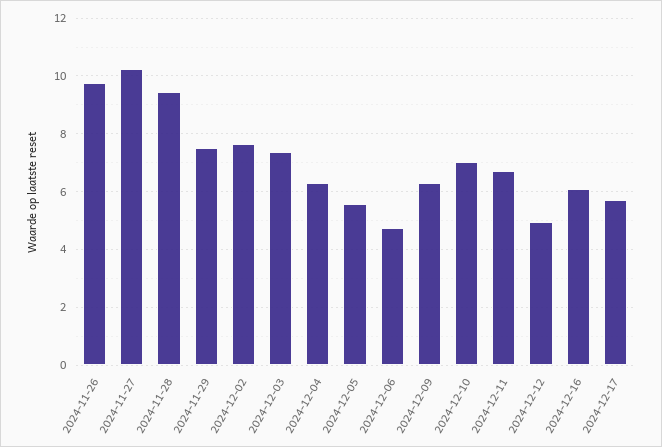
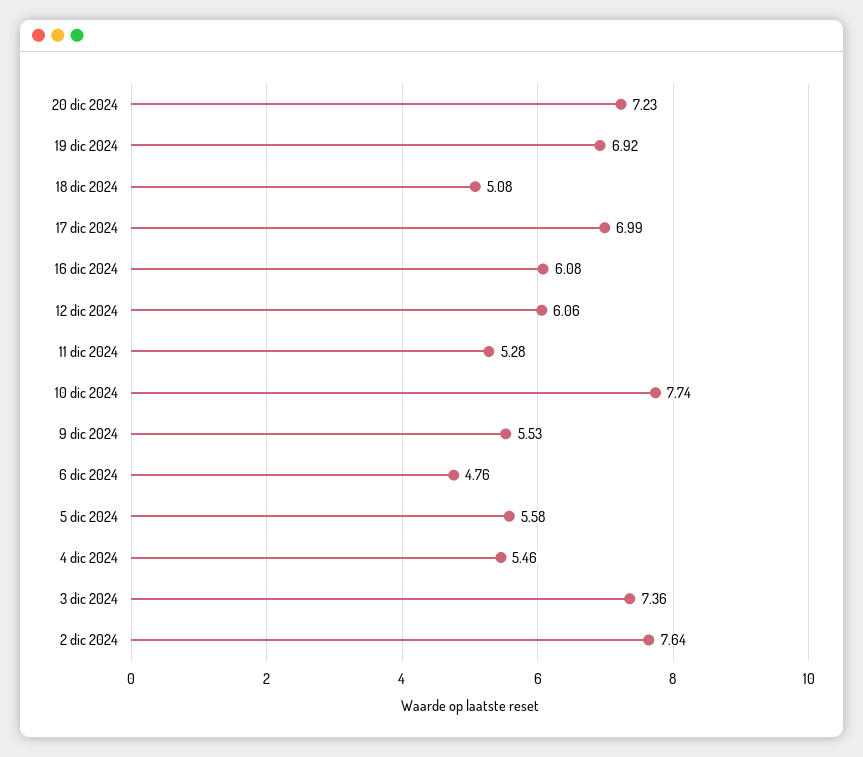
2024-11-26: 9.75 -> none
2024-11-27: 10.25 -> none
2024-11-28: 9.5 -> none
2024-11-29: 7.5 -> none
2024-12-04: 6.25 -> 5.46
2024-12-09: 6.25 -> 5.53
2024-12-10: 7 -> 7.74
2024-12-11: 6.75 -> 5.28
2024-12-12: 5 -> 6.06
2024-12-17: 5.75 -> 6.99
20 dic 2024: none -> 7.23
19 dic 2024: none -> 6.92
18 dic 2024: none -> 5.08

